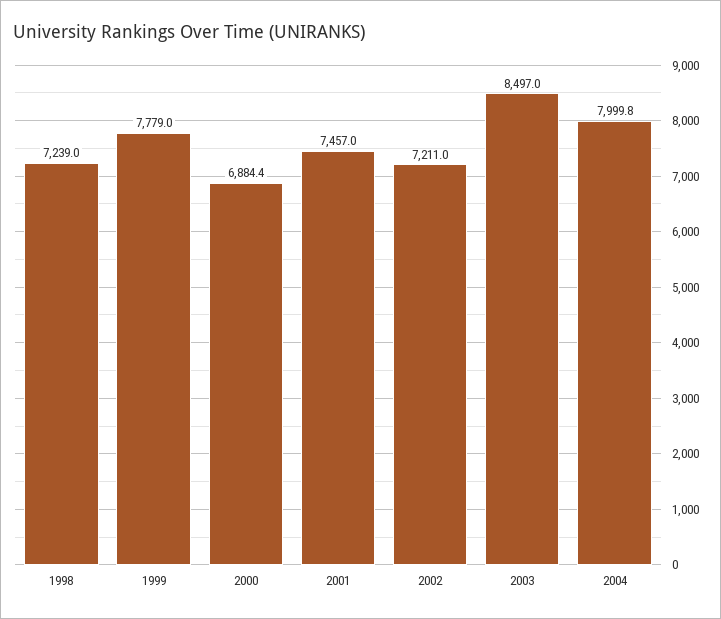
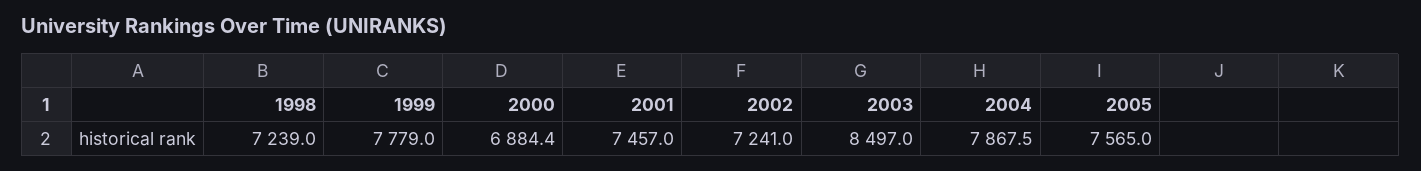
2002: 7211 -> 7241
2004: 7999.8 -> 7867.5
2005: none -> 7565

